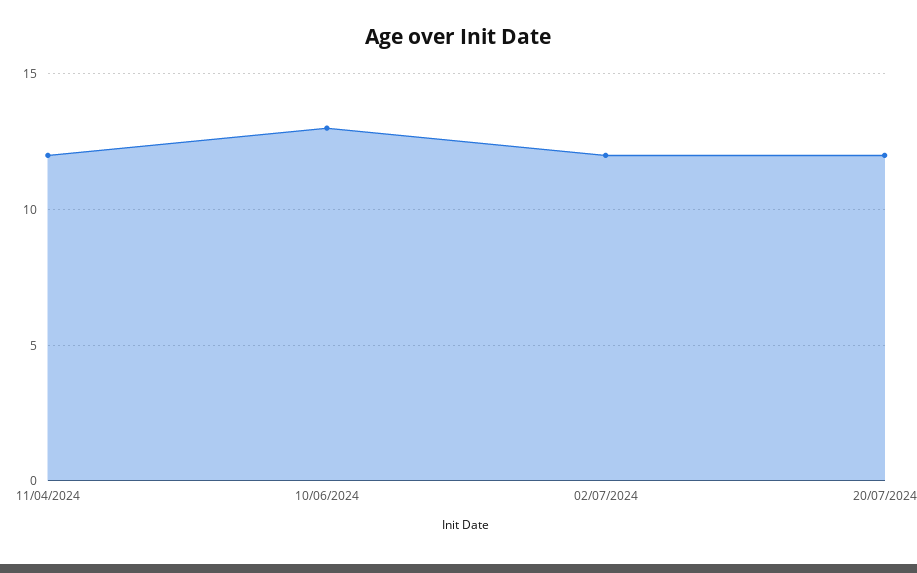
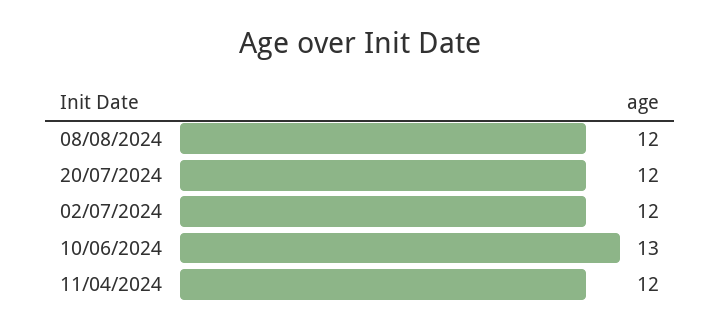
08/08/2024: none -> 12

